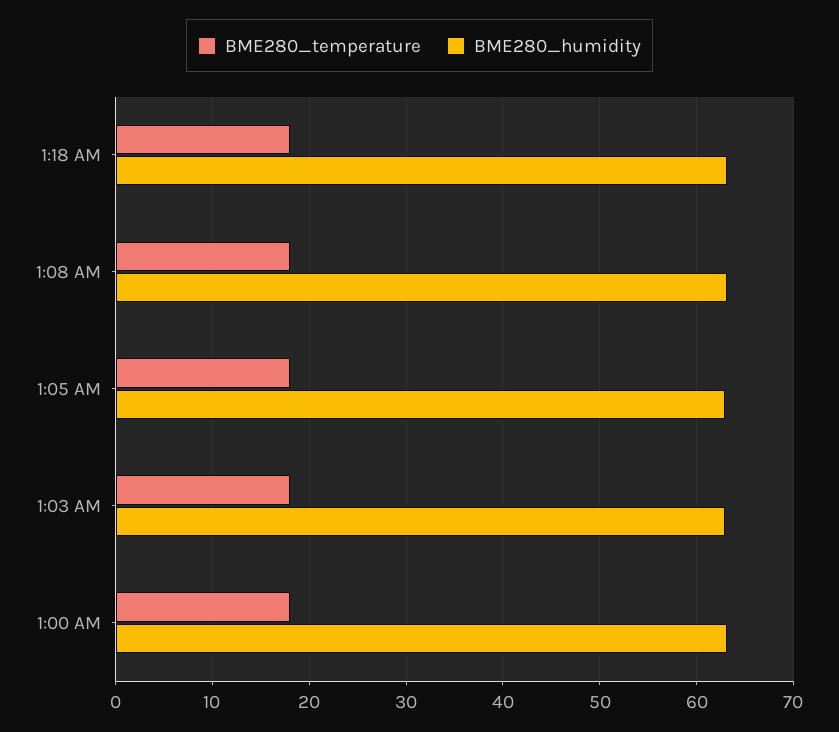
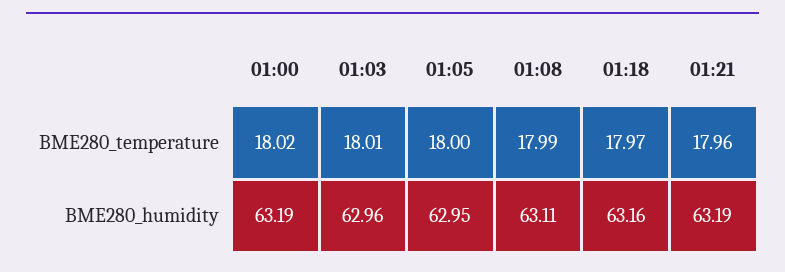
BME280_temperature, 01:21: none -> 17.96
BME280_humidity, 01:21: none -> 63.19

